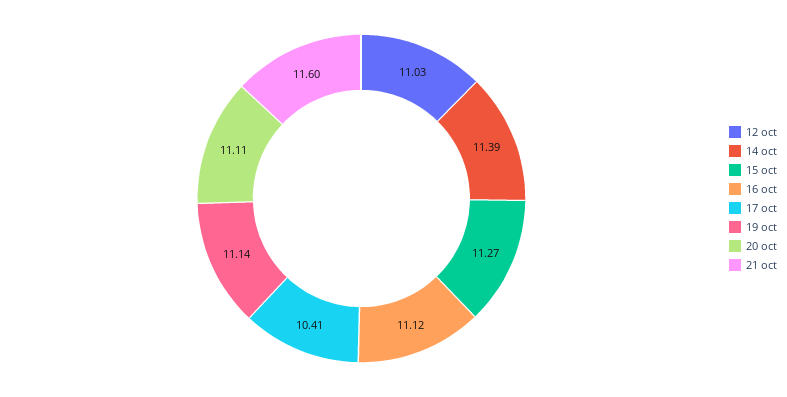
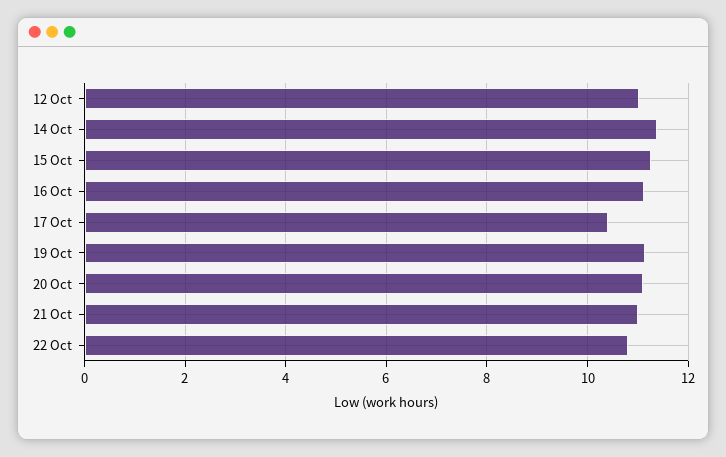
21 oct: 11.6 -> 11
22 Oct: none -> 10.8

